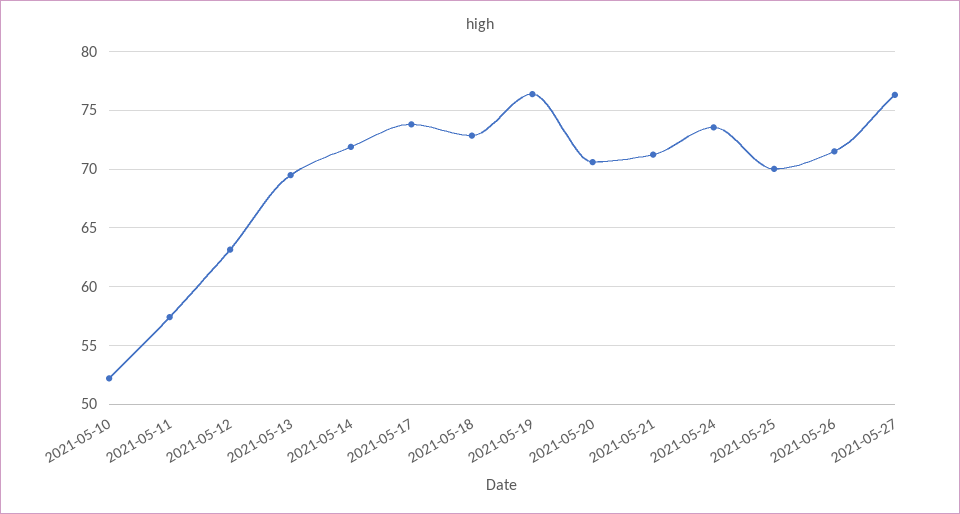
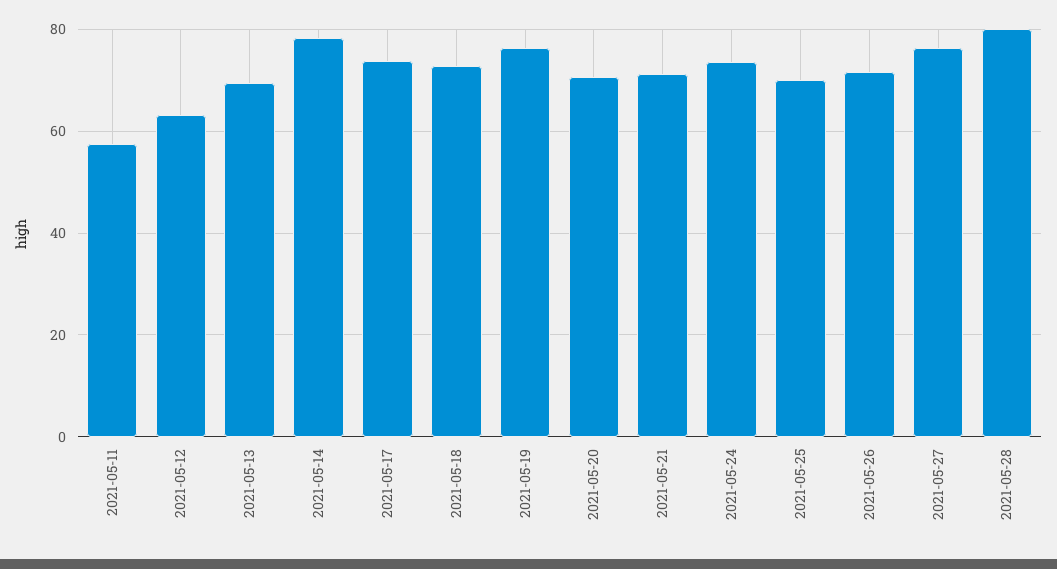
2021-05-10: 52 -> none
2021-05-14: 72 -> 78
2021-05-28: none -> 80

